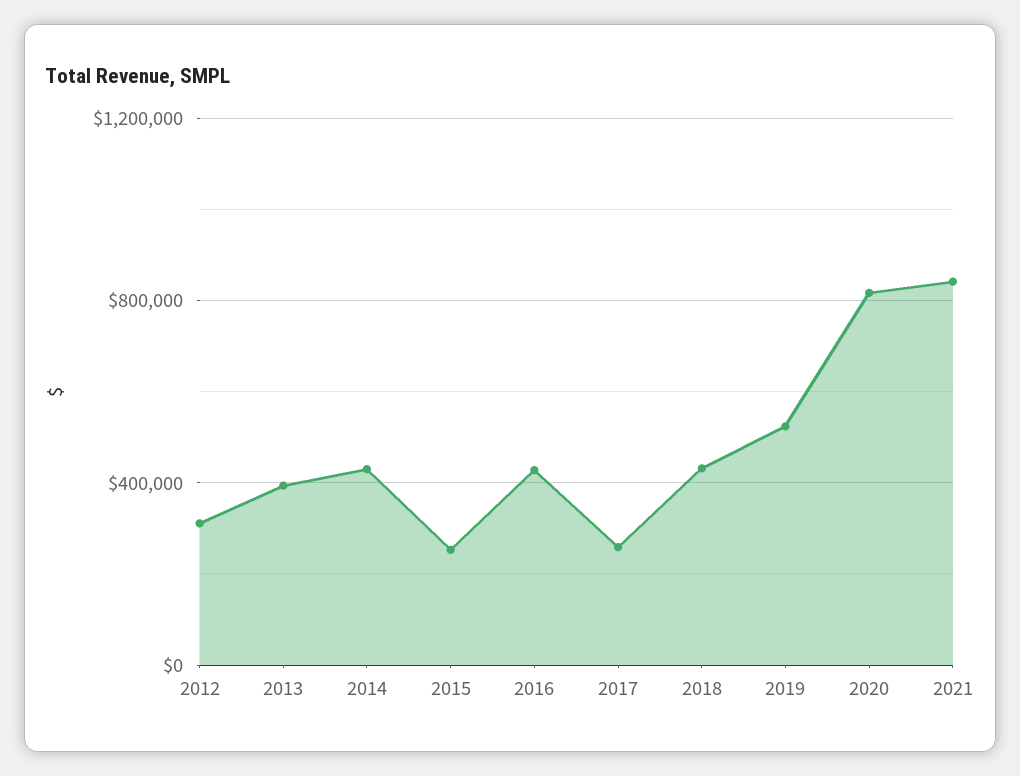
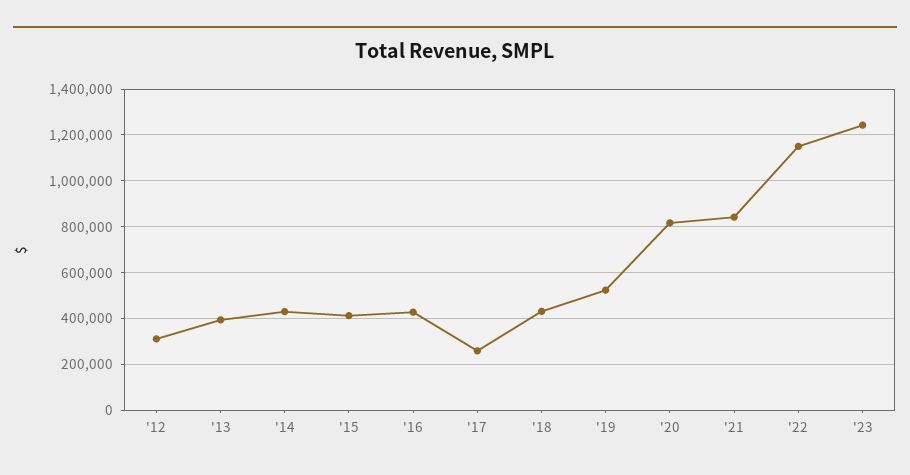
2015: 250000 -> 400000
'22: none -> 1150000
'23: none -> 1250000

